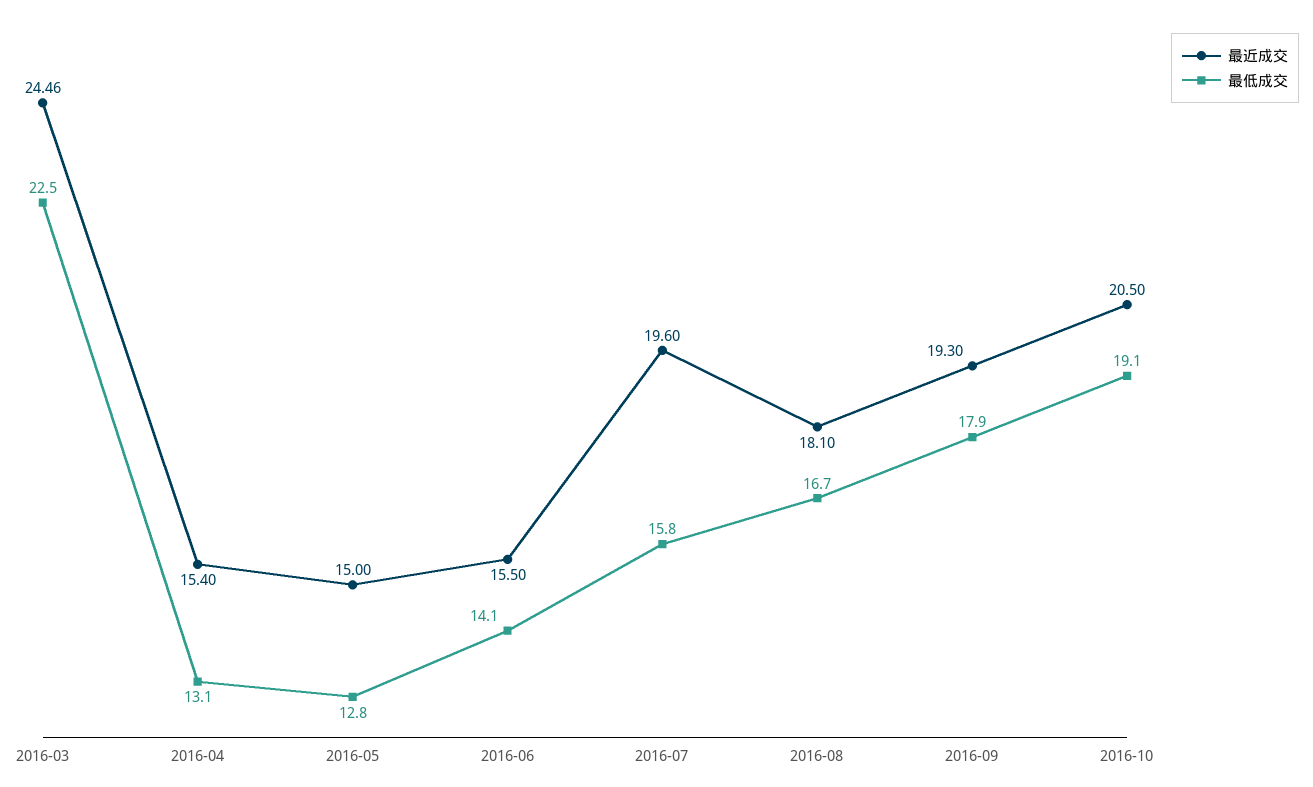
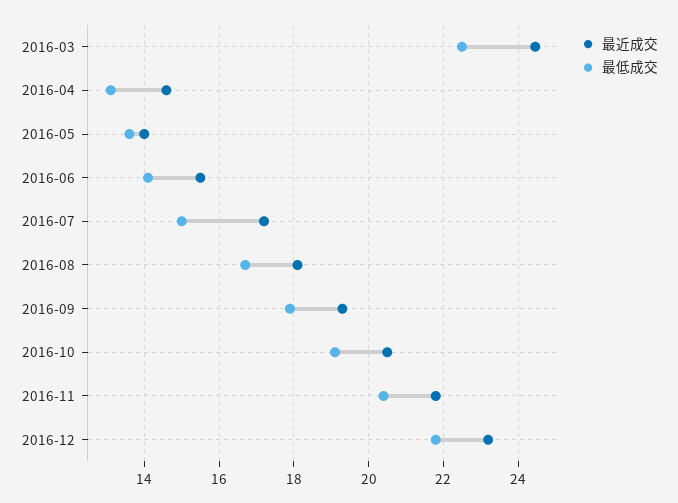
最近成交, 2016-04: 15.4 -> 14.6
最近成交, 2016-05: 15 -> 14
最低成交, 2016-05: 12.8 -> 13.6
最近成交, 2016-07: 19.6 -> 17.2
最低成交, 2016-07: 15.8 -> 15
最近成交, 2016-11: none -> 21.8
最低成交, 2016-11: none -> 20.4
最近成交, 2016-12: none -> 23.2
最低成交, 2016-12: none -> 21.8

